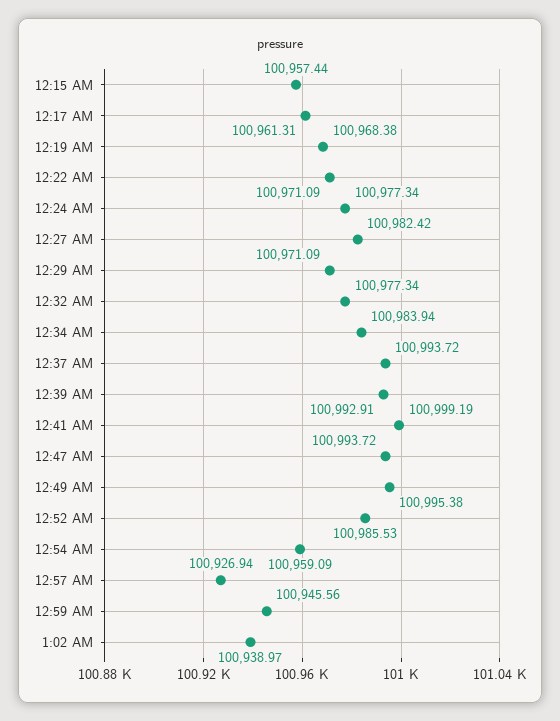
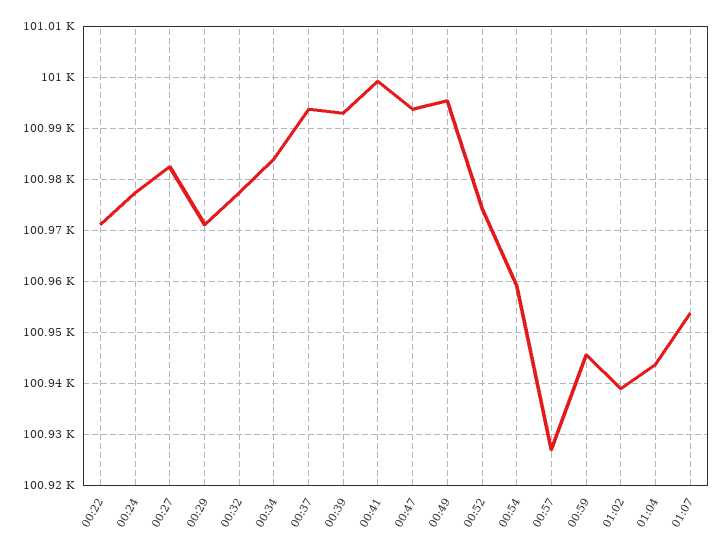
12:15 AM: 100957.44 -> none
12:17 AM: 100961.31 -> none
12:19 AM: 100968.38 -> none
12:52 AM: 100985.53 -> 100974
01:04: none -> 100944
01:07: none -> 100954

